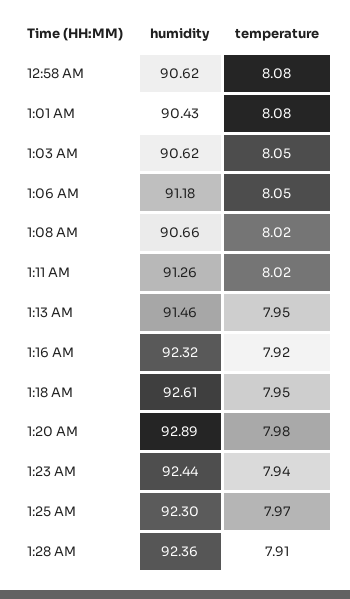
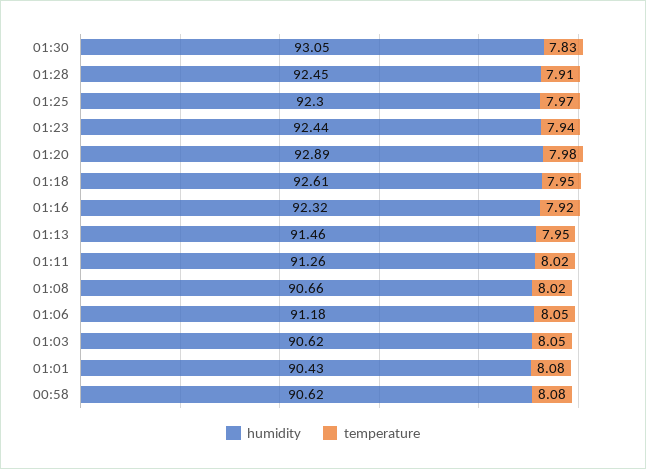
humidity, 1:28 AM: 92.36 -> 92.45
humidity, 01:30: none -> 93.05
temperature, 01:30: none -> 7.83

